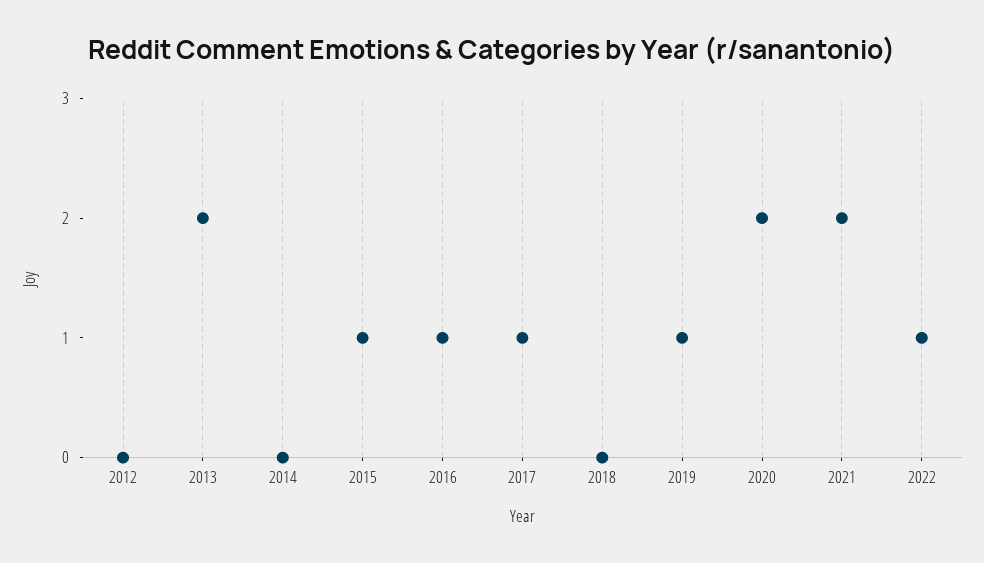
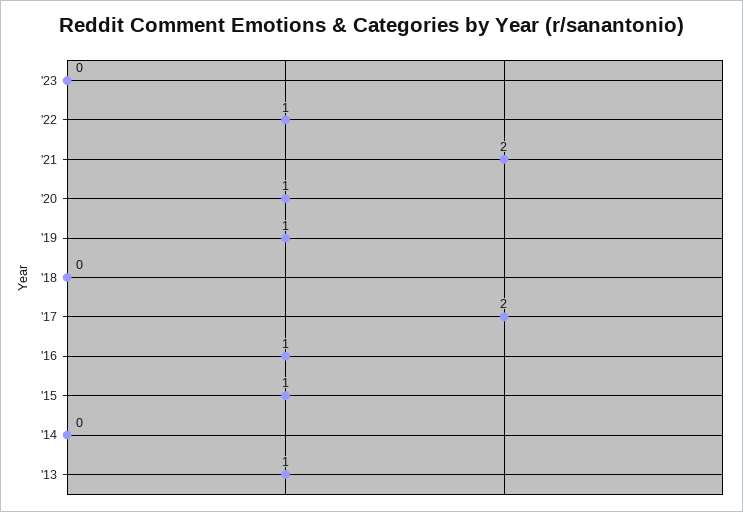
2012: 0 -> none
2013: 2 -> 1
2017: 1 -> 2
2020: 2 -> 1
'23: none -> 0

